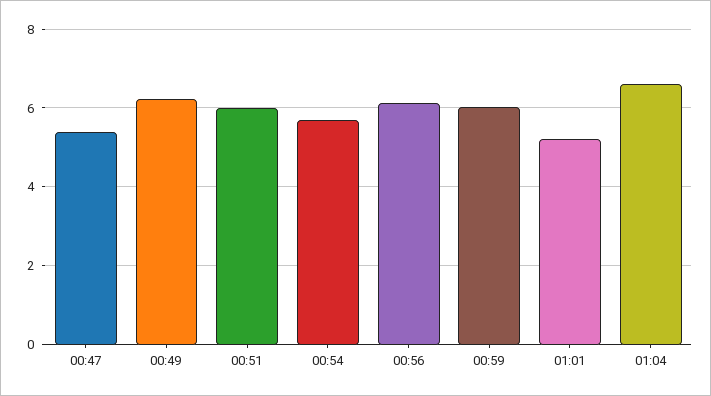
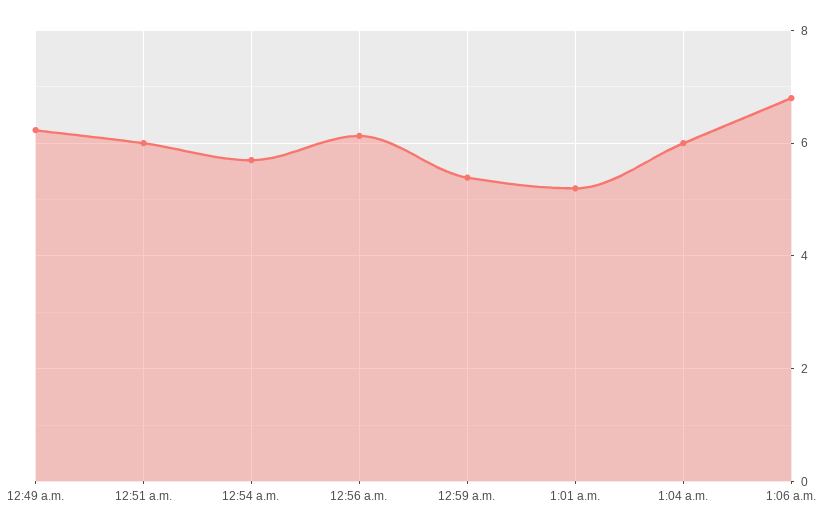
00:47: 5.4 -> none
00:59: 6 -> 5.4
01:04: 6.6 -> 6
1:06 a.m.: none -> 6.8

